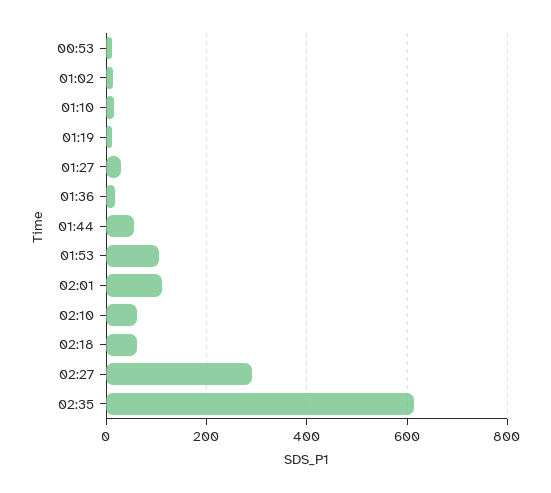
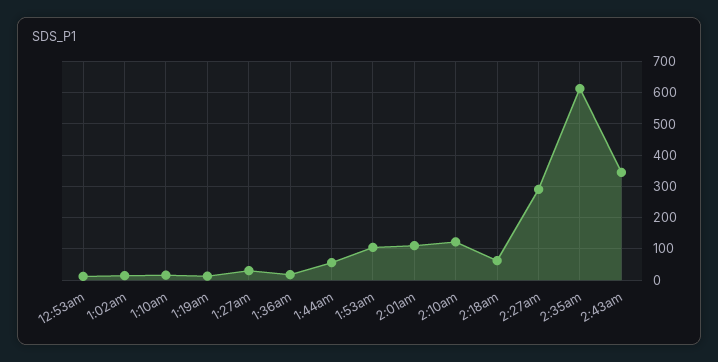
02:10: 60 -> 120
2:43am: none -> 340

